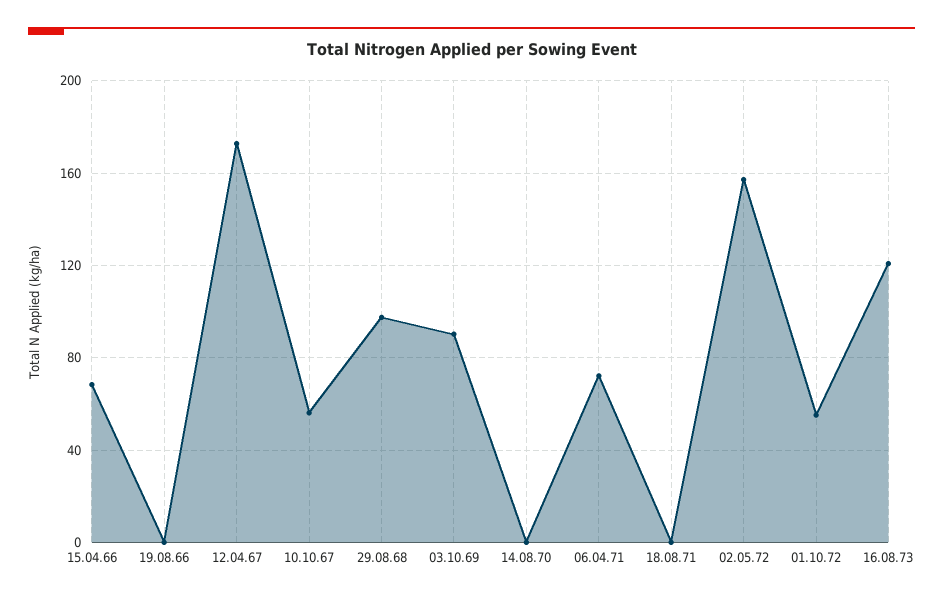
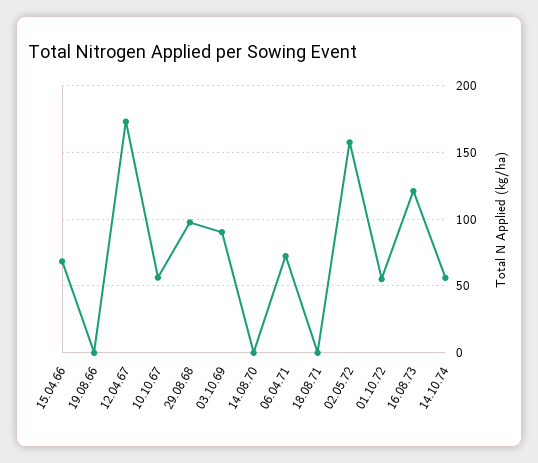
14.10.74: none -> 55

